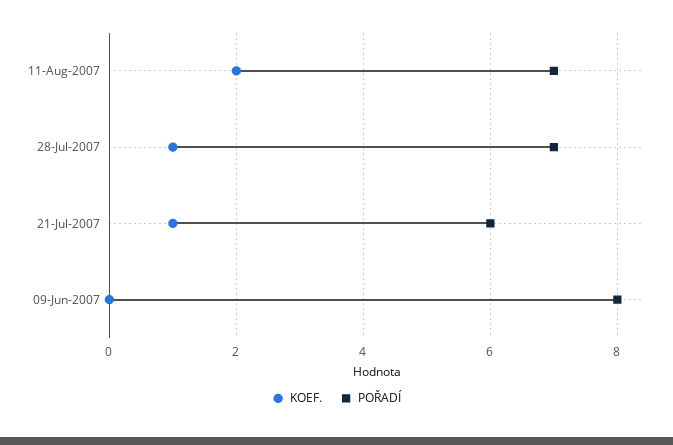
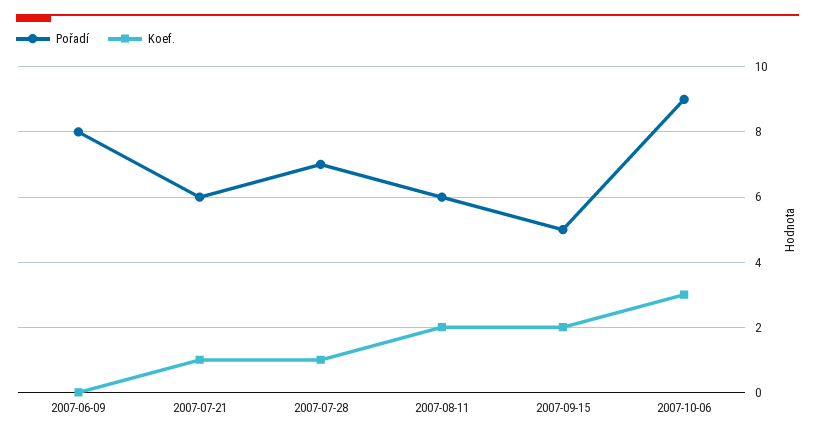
POŘADÍ, 11-Aug-2007: 7 -> 6
POŘADÍ, 2007-09-15: none -> 5
KOEF., 2007-09-15: none -> 2
POŘADÍ, 2007-10-06: none -> 9
KOEF., 2007-10-06: none -> 3

